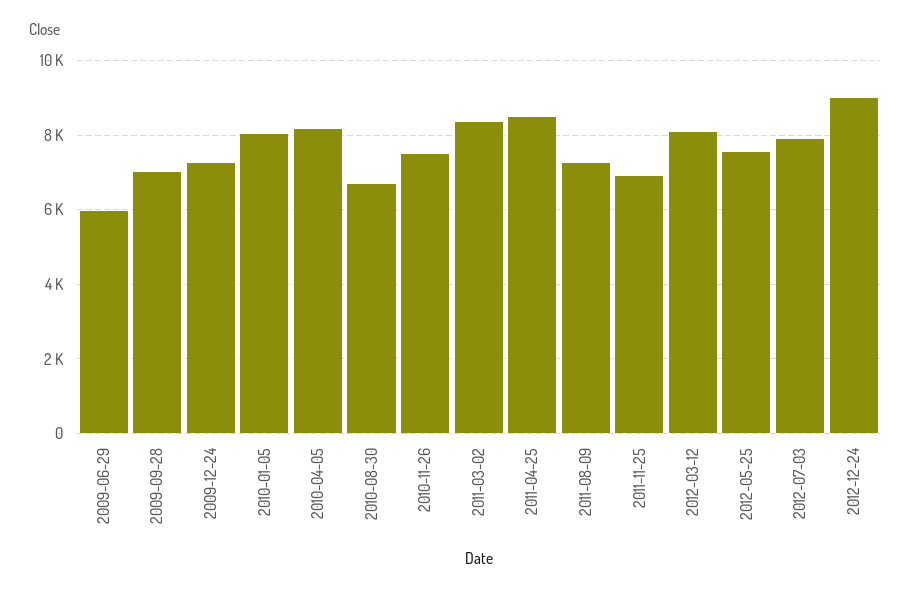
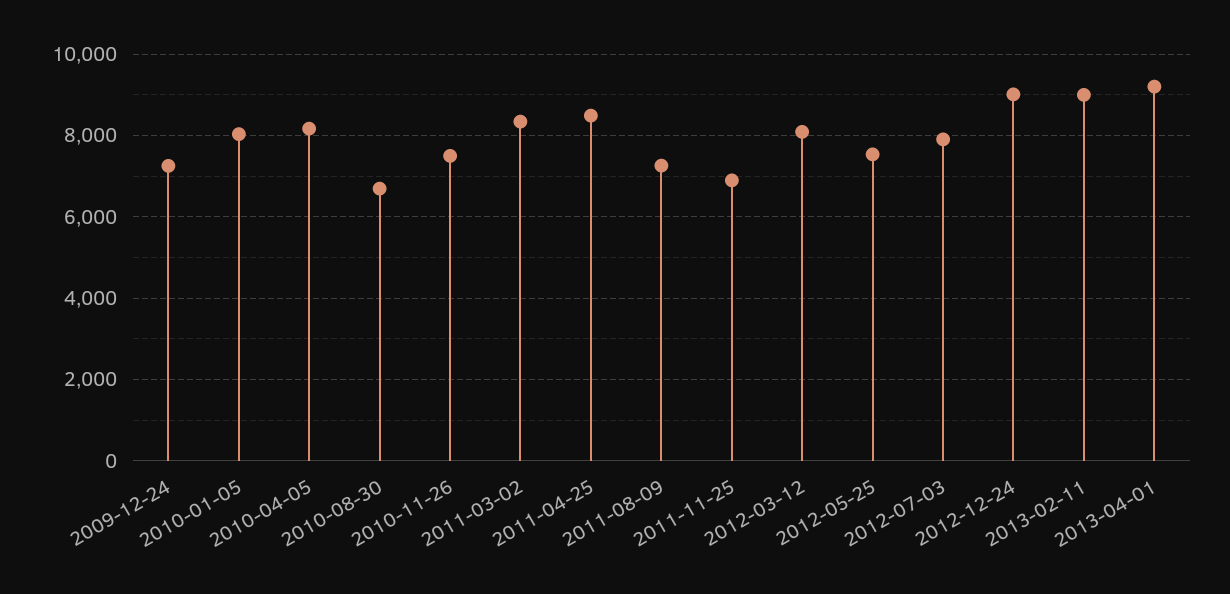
2009-06-29: 6000 -> none
2009-09-28: 7000 -> none
2013-02-11: none -> 9000
2013-04-01: none -> 9200

